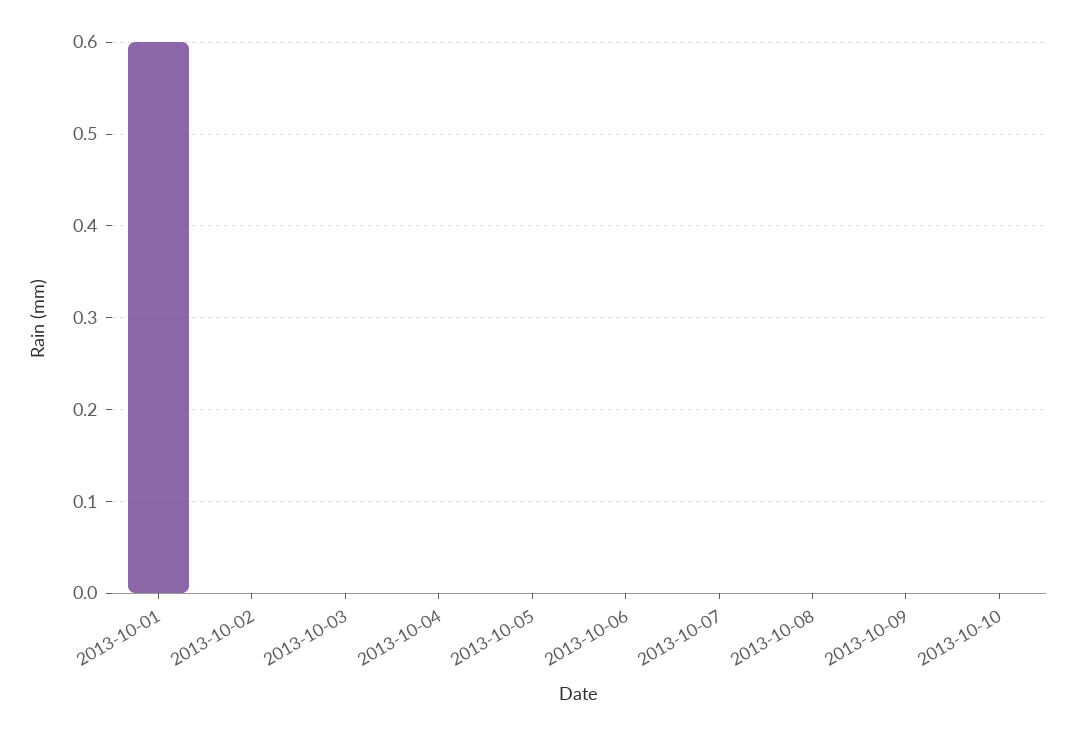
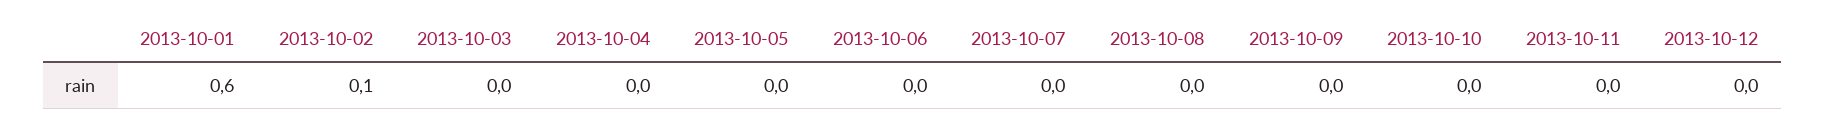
2013-10-02: 0 -> 0.1
2013-10-11: none -> 0
2013-10-12: none -> 0

